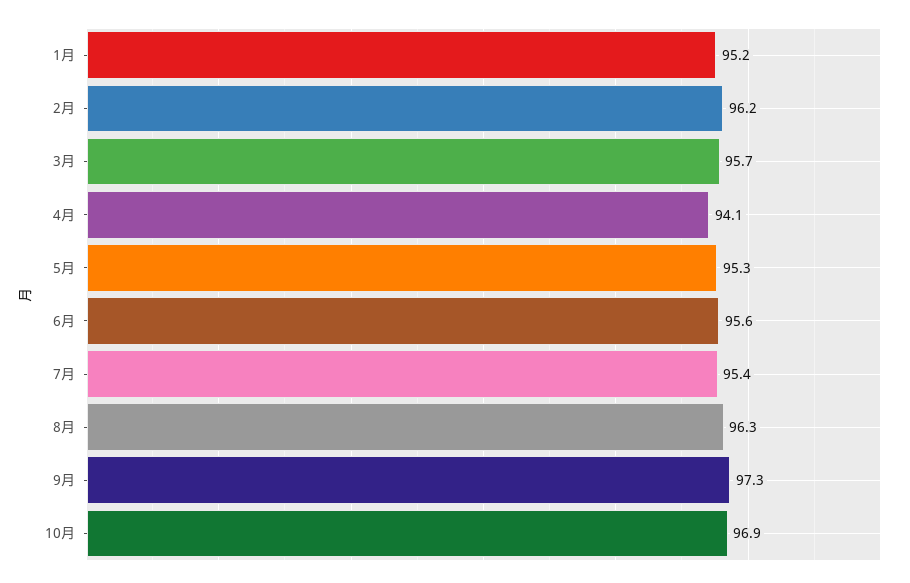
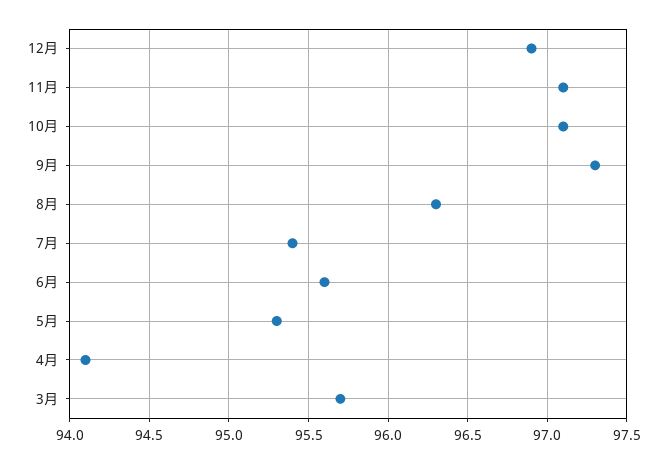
1月: 95.2 -> none
2月: 96.2 -> none
10月: 96.9 -> 97.1
12月: none -> 96.9
11月: none -> 97.1

